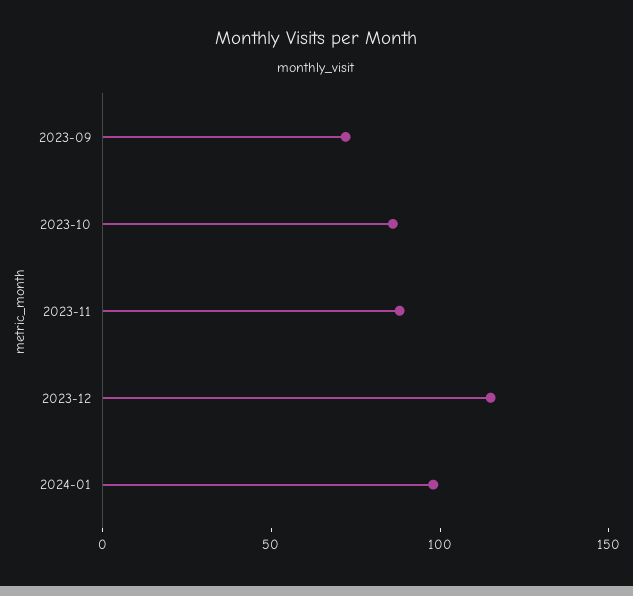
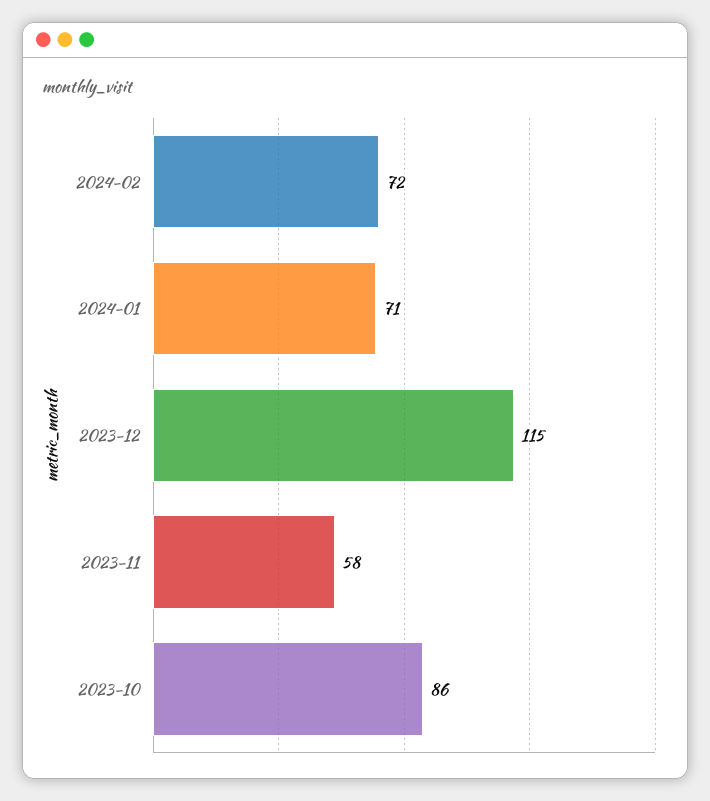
2023-09: 70 -> none
2023-11: 90 -> 58
2024-01: 100 -> 71
2024-02: none -> 72

